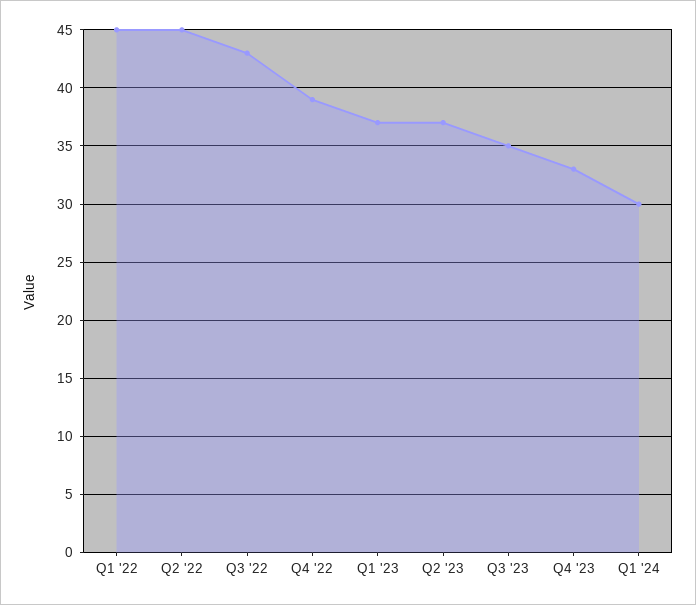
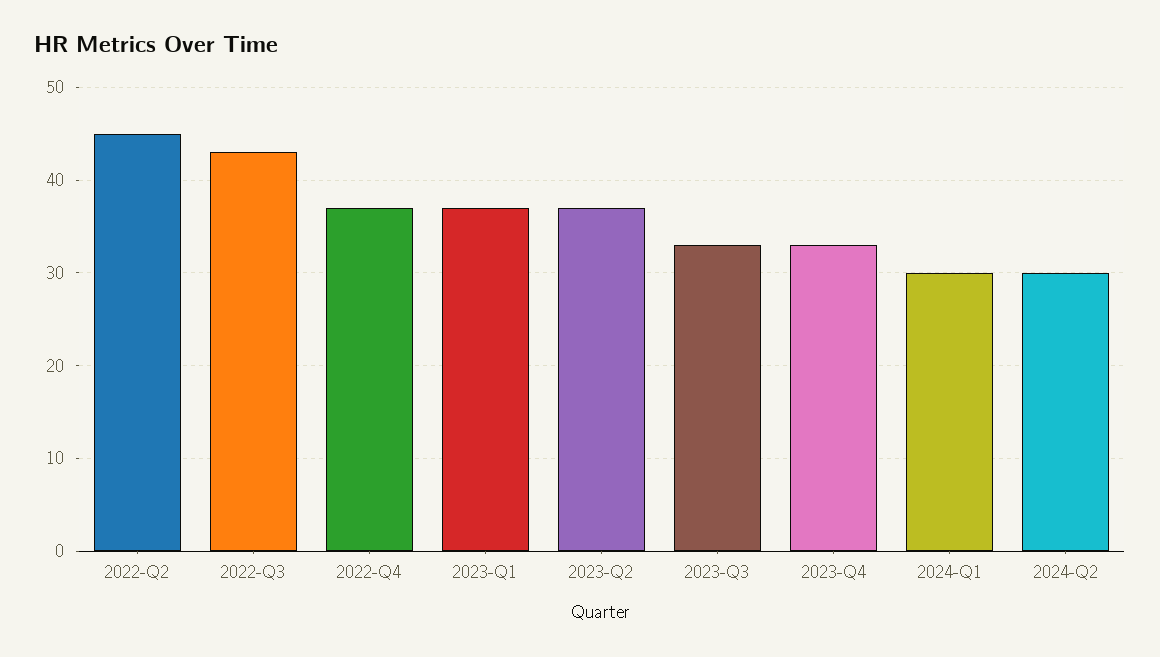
Q1 '22: 45 -> none
Q4 '22: 39 -> 37
Q3 '23: 35 -> 33
2024-Q2: none -> 30

